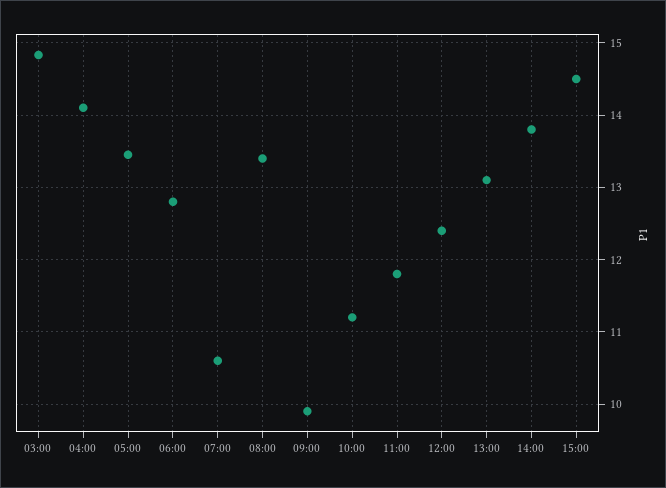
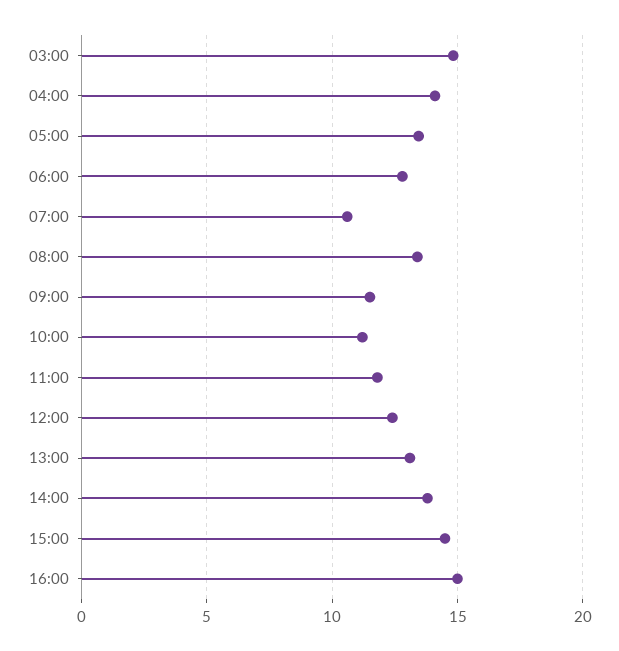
09:00: 9.9 -> 11.5
16:00: none -> 15

